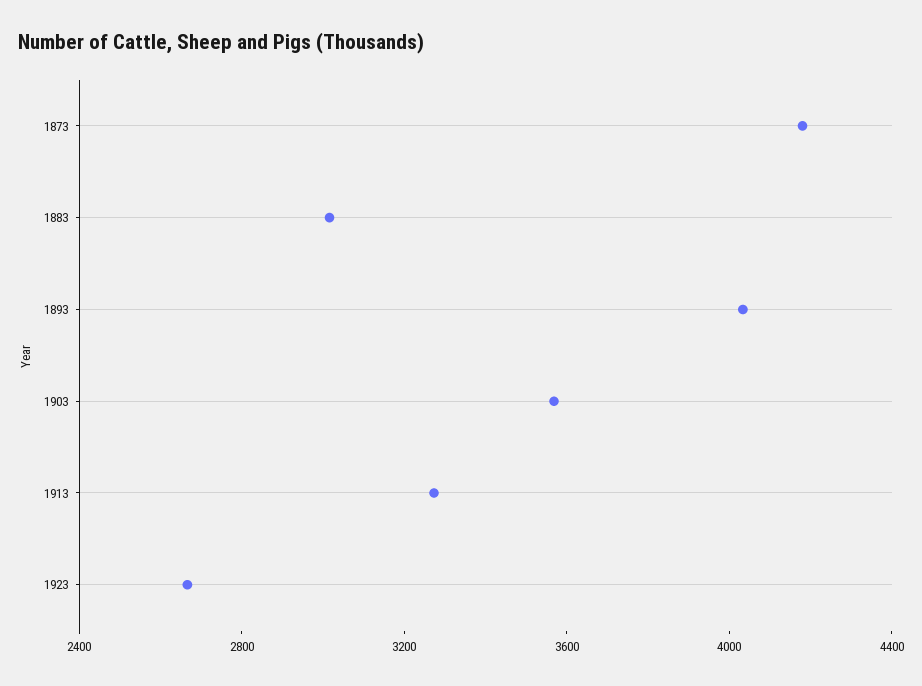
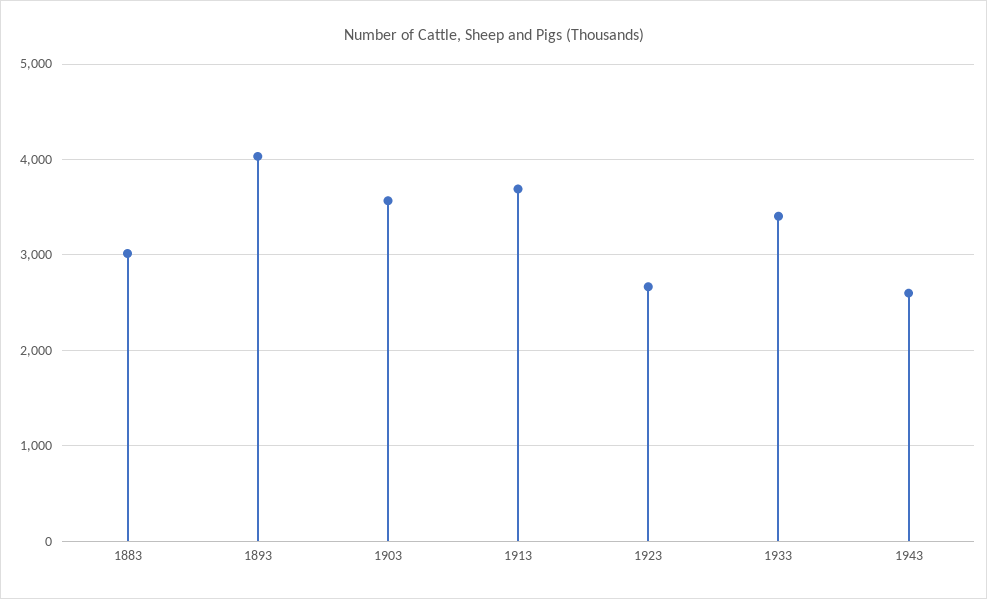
1873: 4200 -> none
1913: 3300 -> 3700
1933: none -> 3400
1943: none -> 2600

